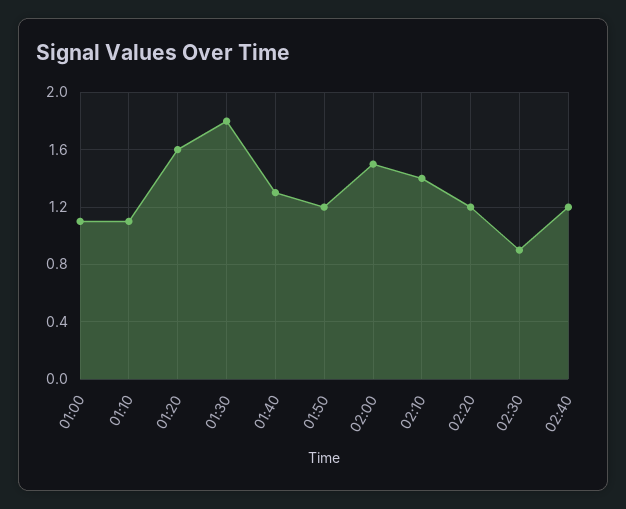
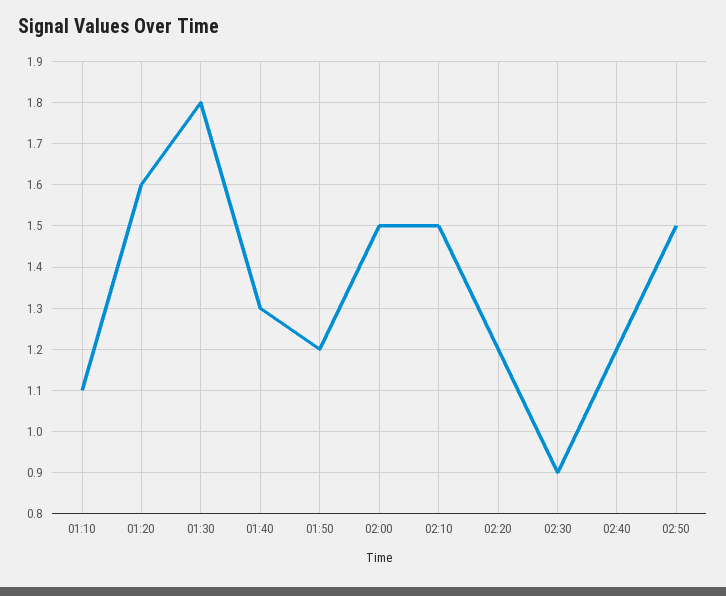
01:00: 1.1 -> none
02:10: 1.4 -> 1.5
02:50: none -> 1.5

